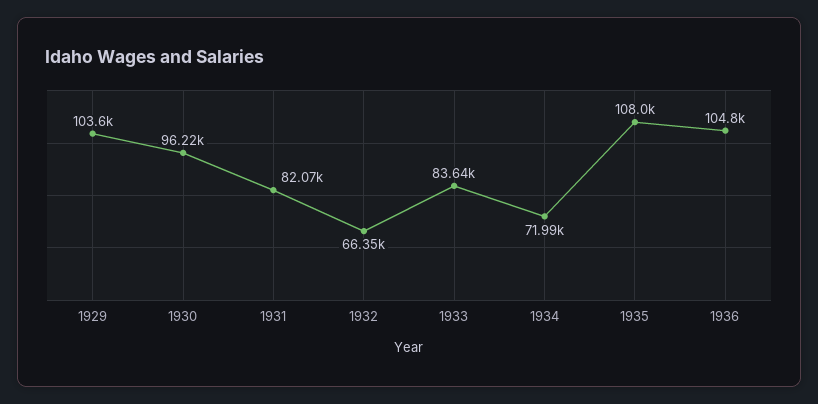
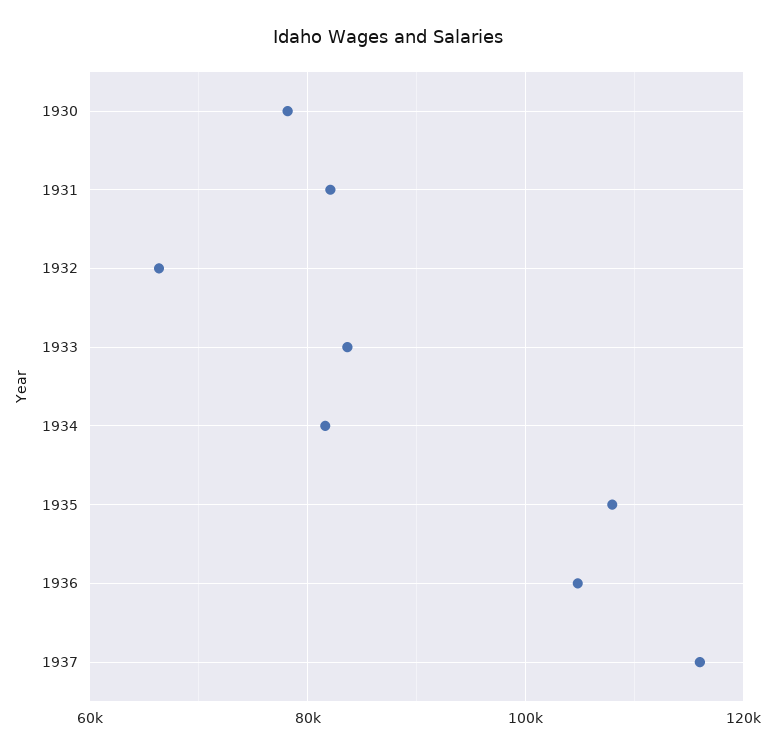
1929: 103600 -> none
1930: 96220 -> 78000
1934: 71990 -> 82000
1937: none -> 116000

